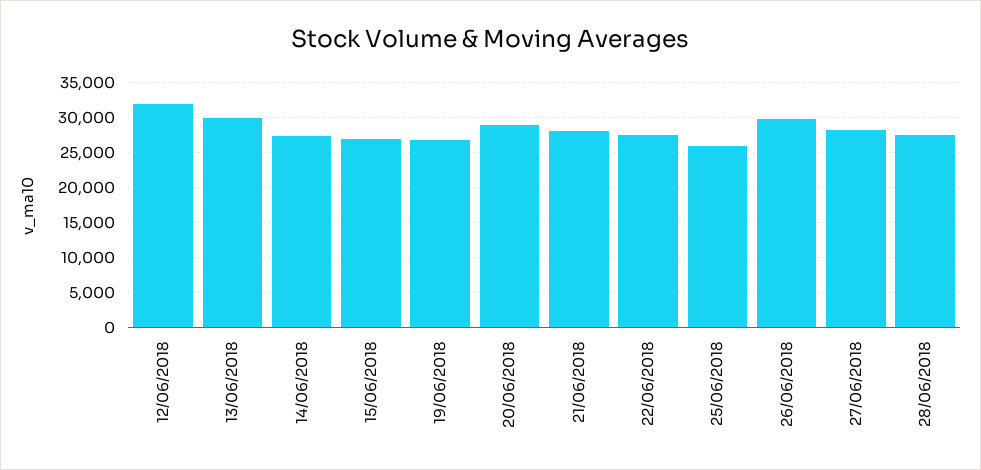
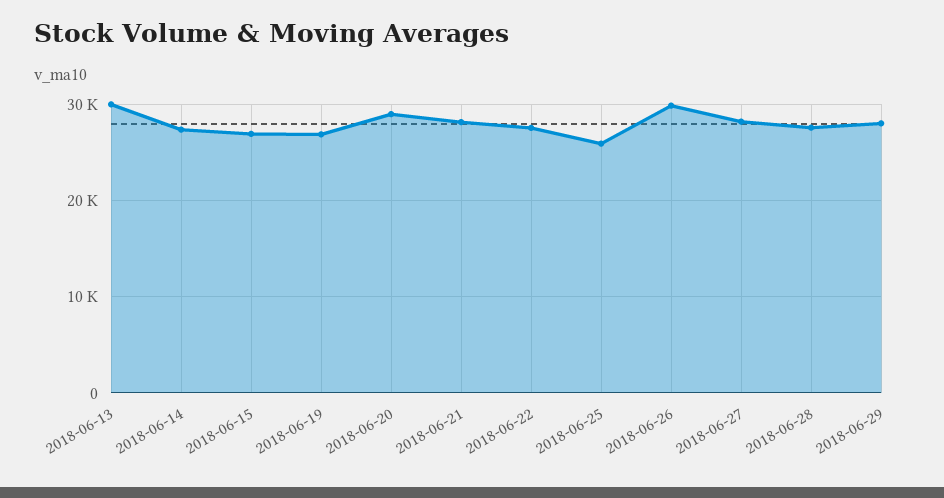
12/06/2018: 32000 -> none
2018-06-29: none -> 28000

